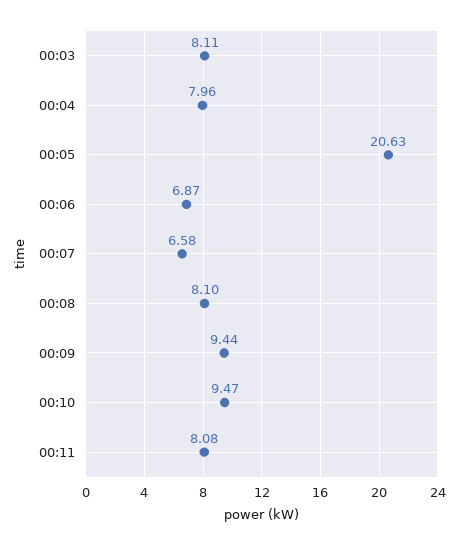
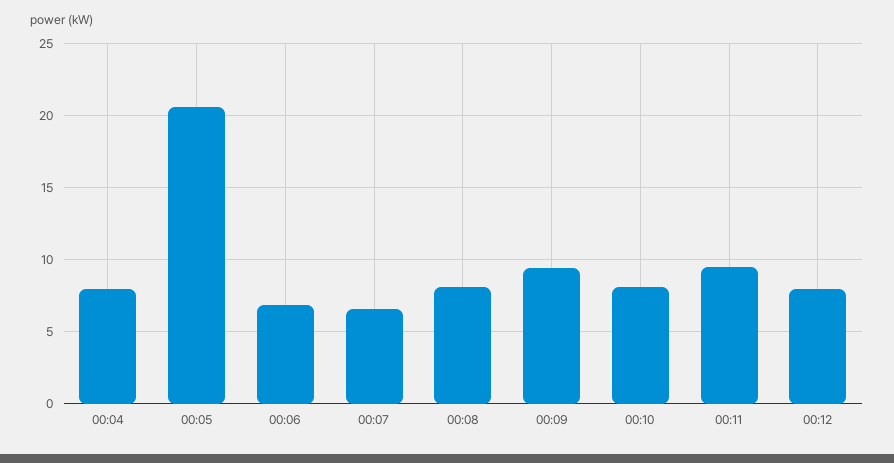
00:03: 8.11 -> none
00:10: 9.47 -> 8
00:11: 8.08 -> 9.5
00:12: none -> 8

